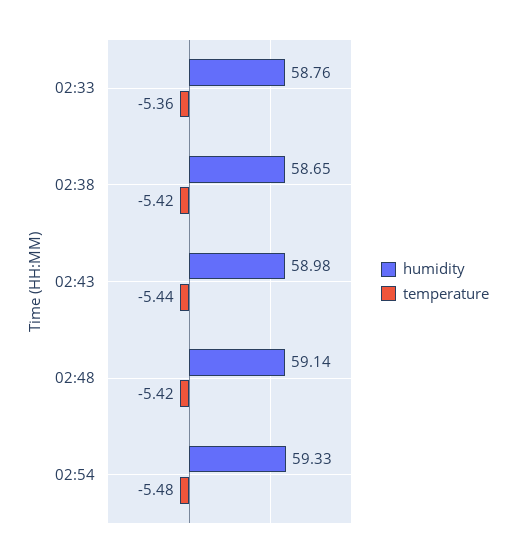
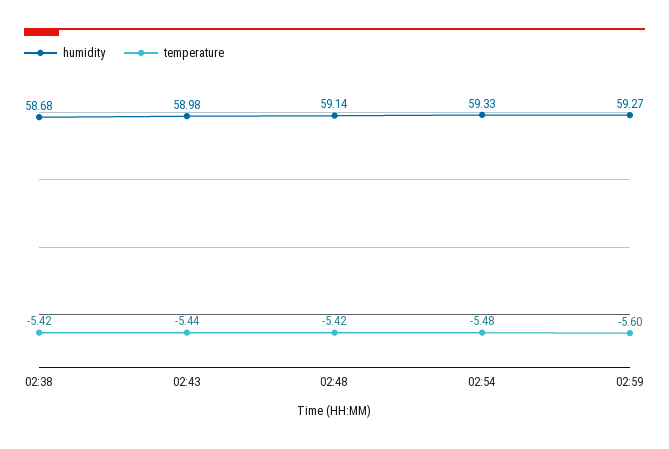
humidity, 02:33: 58.76 -> none
temperature, 02:33: -5.36 -> none
humidity, 02:38: 58.65 -> 58.68
humidity, 02:59: none -> 59.27
temperature, 02:59: none -> -5.6

